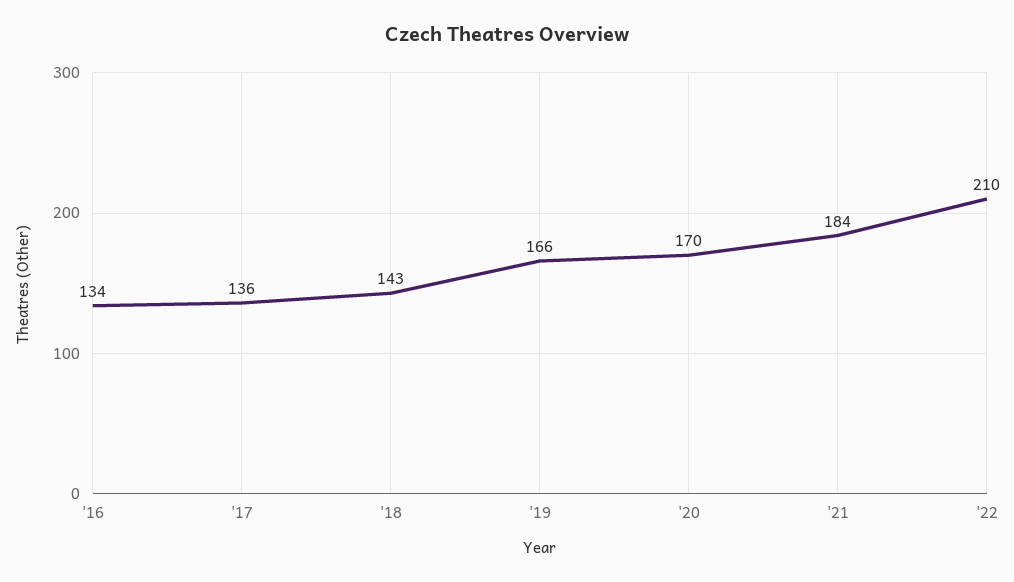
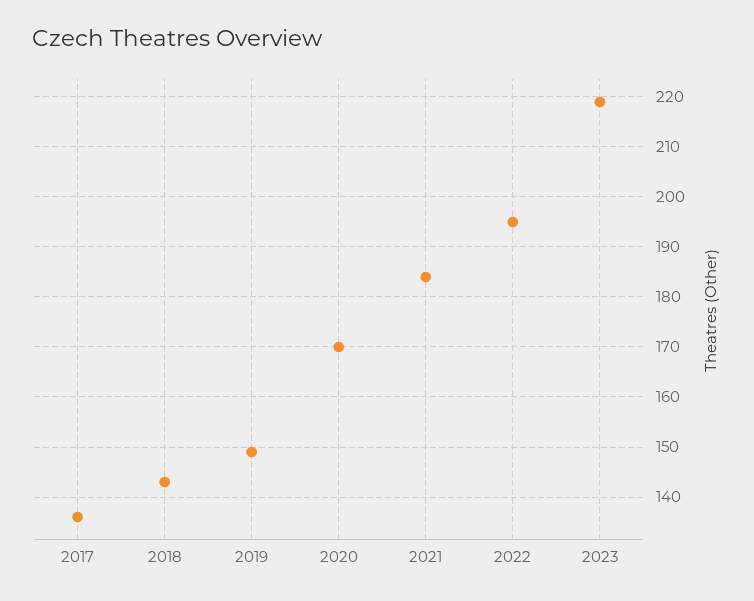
'16: 134 -> none
'19: 166 -> 150
'22: 210 -> 195
2023: none -> 220

